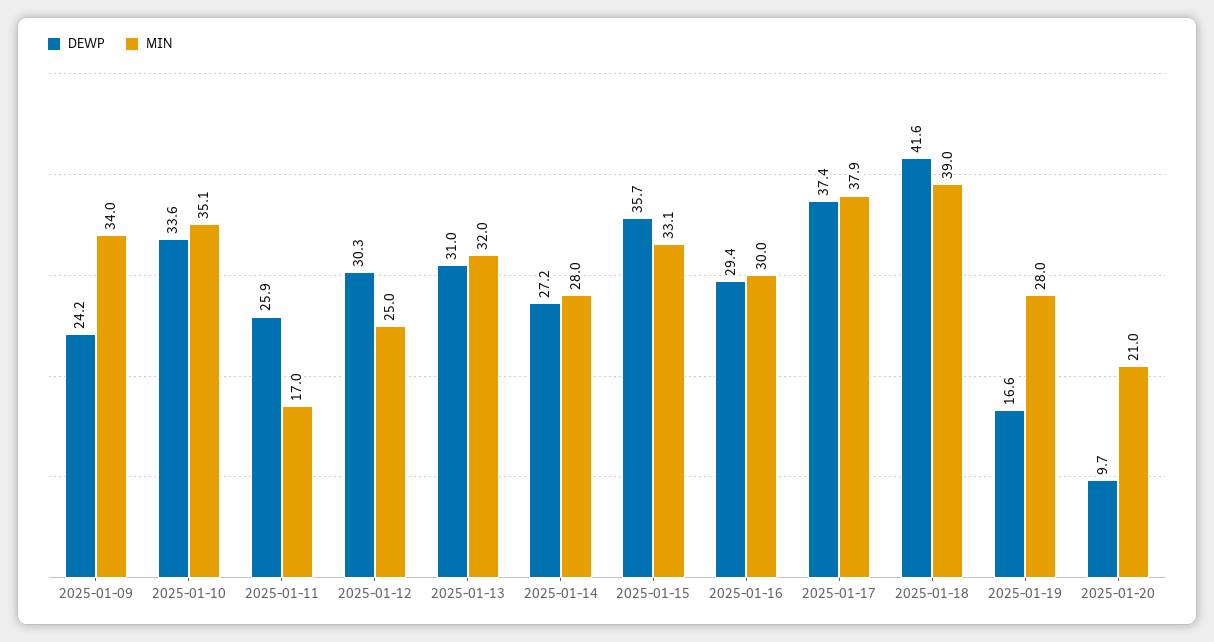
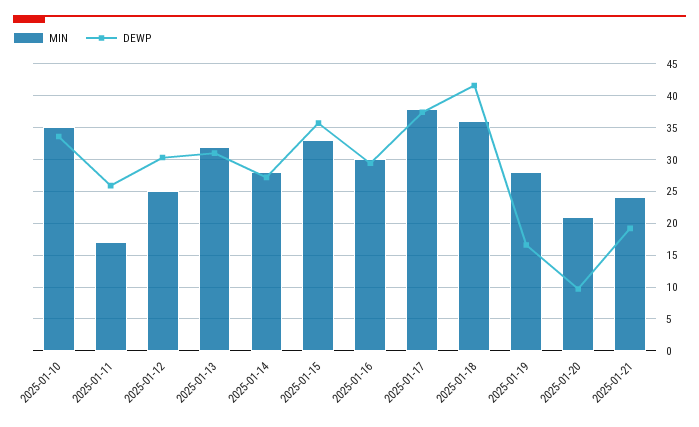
DEWP, 2025-01-09: 24.2 -> none
MIN, 2025-01-09: 34 -> none
MIN, 2025-01-18: 39 -> 36
MIN, 2025-01-21: none -> 24
DEWP, 2025-01-21: none -> 19

